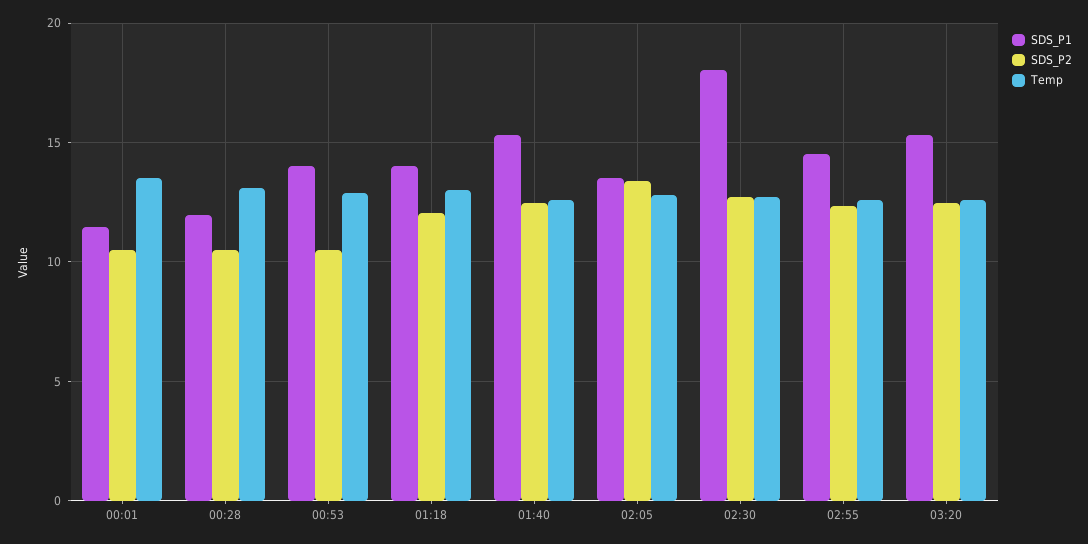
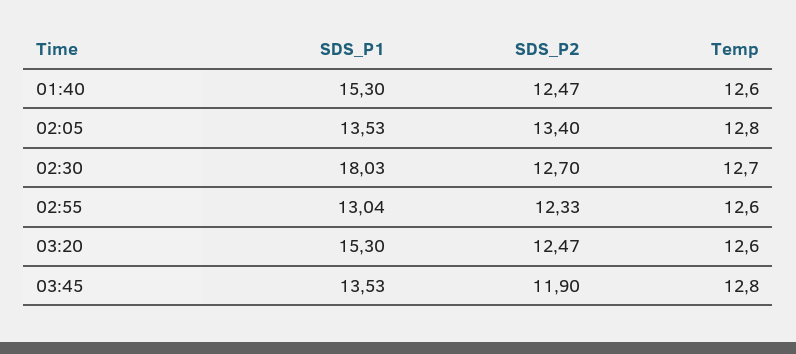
SDS_P1, 00:01: 11.5 -> none
SDS_P2, 00:01: 10.5 -> none
Temp, 00:01: 13.5 -> none
SDS_P1, 00:28: 12 -> none
SDS_P2, 00:28: 10.5 -> none
Temp, 00:28: 13 -> none
SDS_P1, 00:53: 14 -> none
SDS_P2, 00:53: 10.5 -> none
Temp, 00:53: 13 -> none
SDS_P1, 01:18: 14 -> none
SDS_P2, 01:18: 12 -> none
Temp, 01:18: 13 -> none
SDS_P1, 02:55: 14.5 -> 13.04
SDS_P1, 03:45: none -> 13.53
SDS_P2, 03:45: none -> 11.9
Temp, 03:45: none -> 12.8

